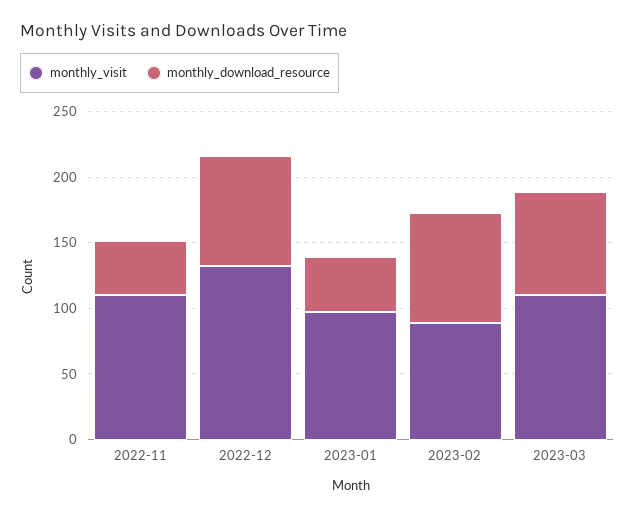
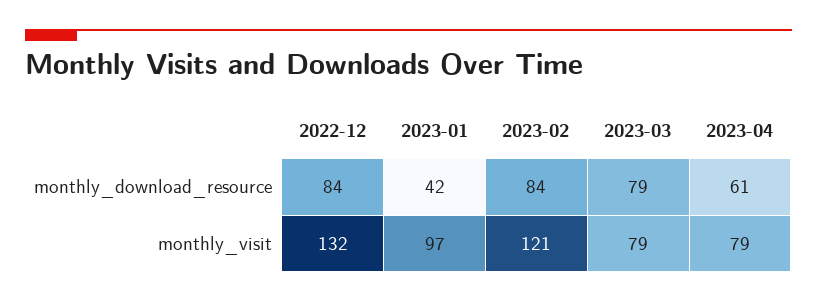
monthly_visit, 2022-11: 110 -> none
monthly_download_resource, 2022-11: 40 -> none
monthly_visit, 2023-02: 90 -> 121
monthly_visit, 2023-03: 110 -> 79
monthly_download_resource, 2023-04: none -> 61
monthly_visit, 2023-04: none -> 79

